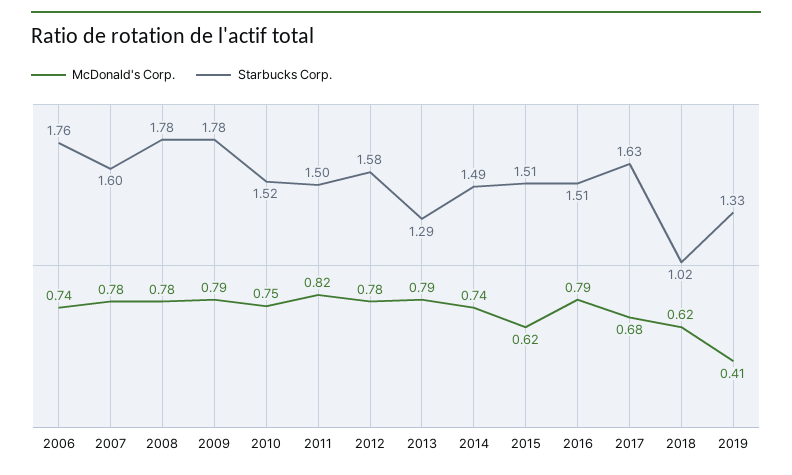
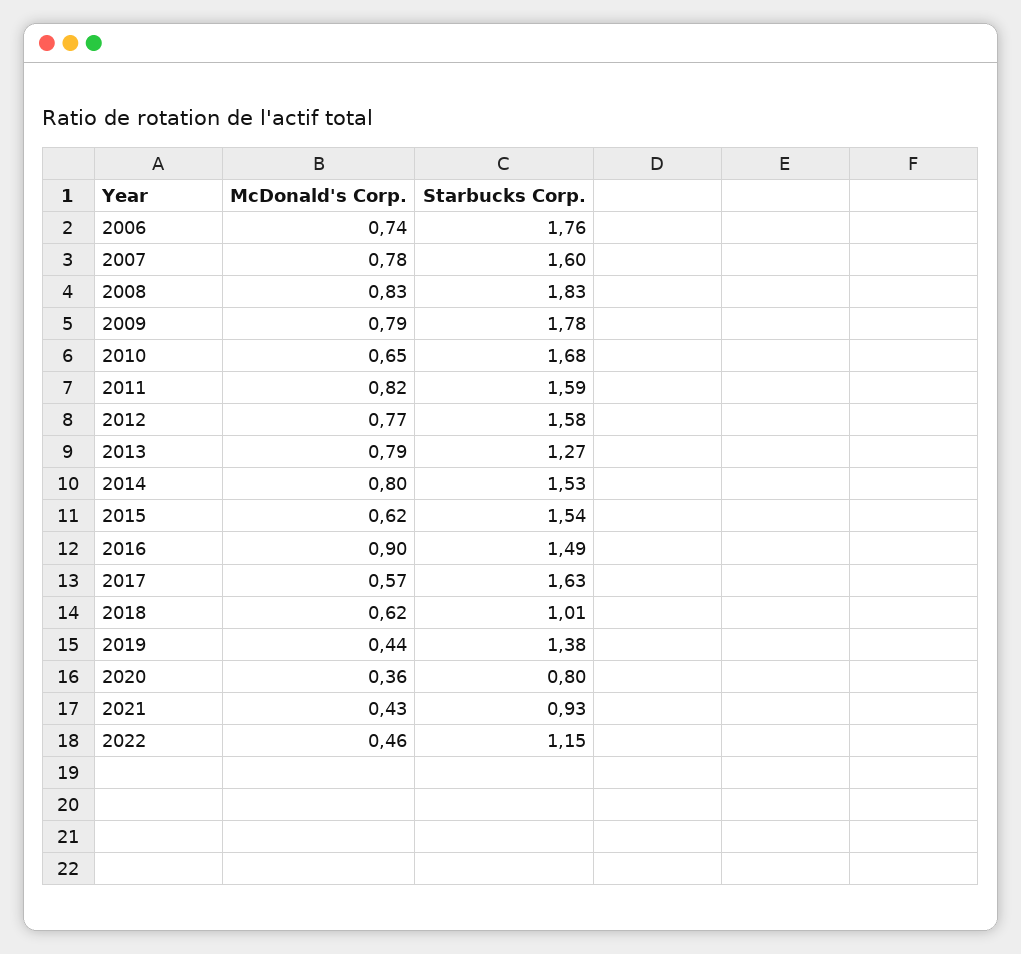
McDonald's Corp., 2008: 0.78 -> 0.83
Starbucks Corp., 2008: 1.78 -> 1.83
McDonald's Corp., 2010: 0.75 -> 0.65
Starbucks Corp., 2010: 1.52 -> 1.68
Starbucks Corp., 2011: 1.5 -> 1.59
McDonald's Corp., 2012: 0.78 -> 0.77
Starbucks Corp., 2013: 1.29 -> 1.27
McDonald's Corp., 2014: 0.74 -> 0.8
Starbucks Corp., 2014: 1.49 -> 1.53
Starbucks Corp., 2015: 1.51 -> 1.54
McDonald's Corp., 2016: 0.79 -> 0.9
Starbucks Corp., 2016: 1.51 -> 1.49
McDonald's Corp., 2017: 0.68 -> 0.57
Starbucks Corp., 2018: 1.02 -> 1.01
McDonald's Corp., 2019: 0.41 -> 0.44
Starbucks Corp., 2019: 1.33 -> 1.38
McDonald's Corp., 2020: none -> 0.36
Starbucks Corp., 2020: none -> 0.8
McDonald's Corp., 2021: none -> 0.43
Starbucks Corp., 2021: none -> 0.93
McDonald's Corp., 2022: none -> 0.46
Starbucks Corp., 2022: none -> 1.15

